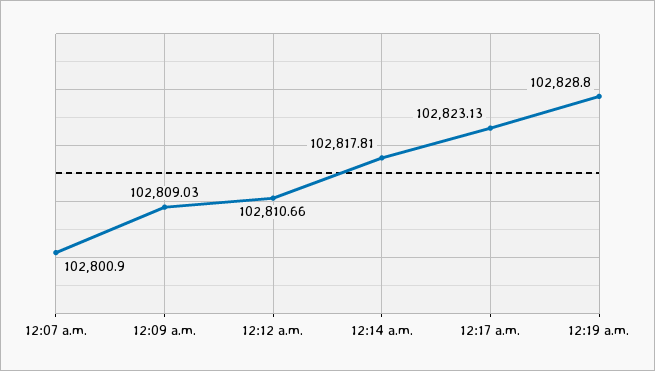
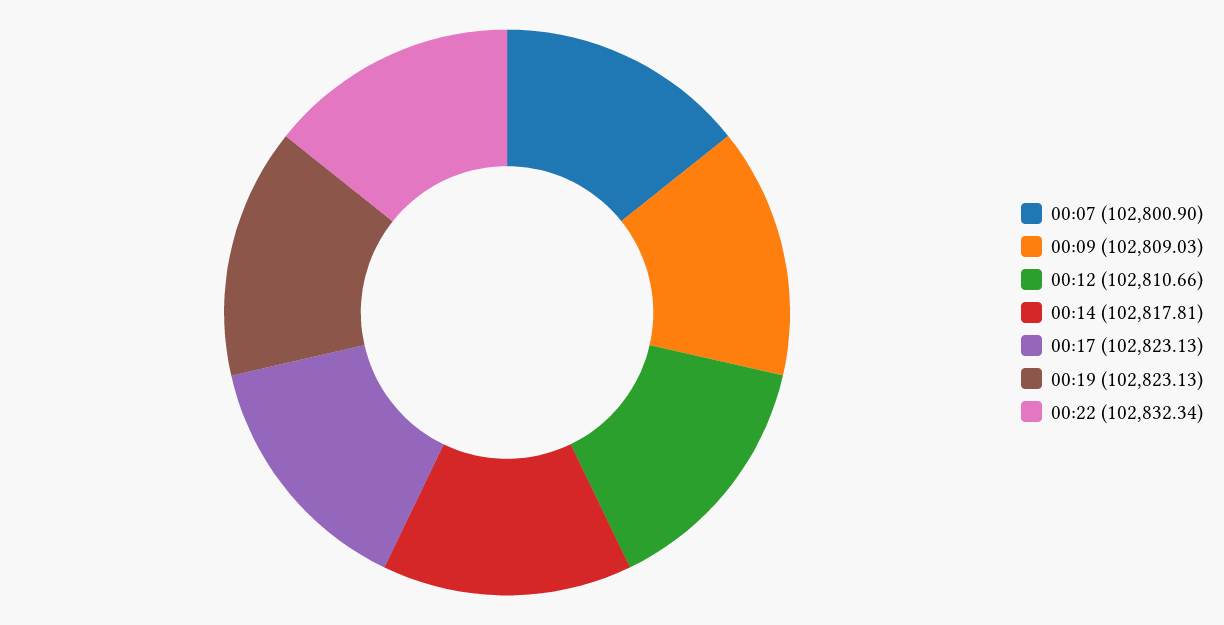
12:19 a.m.: 102828.8 -> 102823.13
00:22: none -> 102832.34

